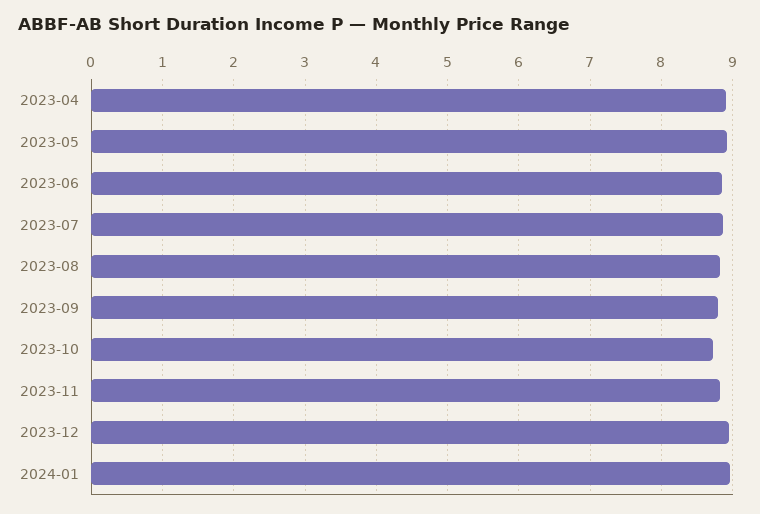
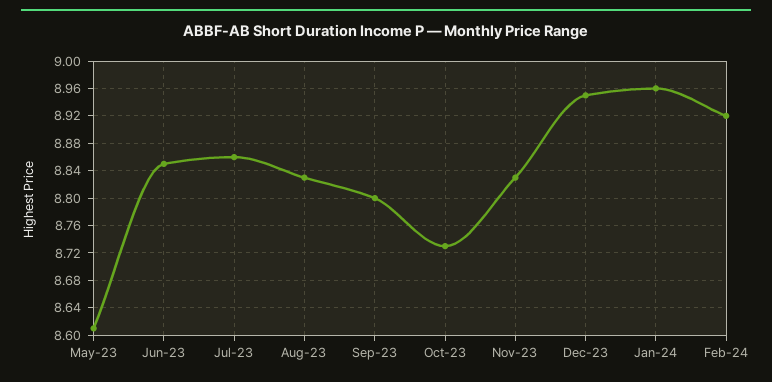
2023-04: 8.9 -> none
2023-05: 8.9 -> 8.61
Feb-24: none -> 8.92

